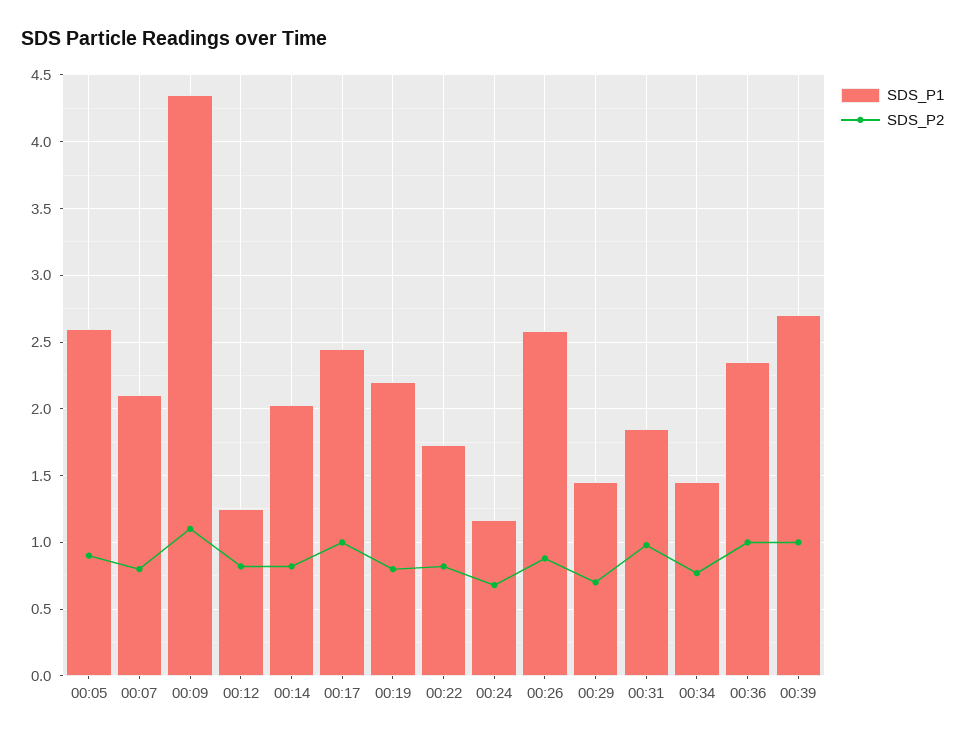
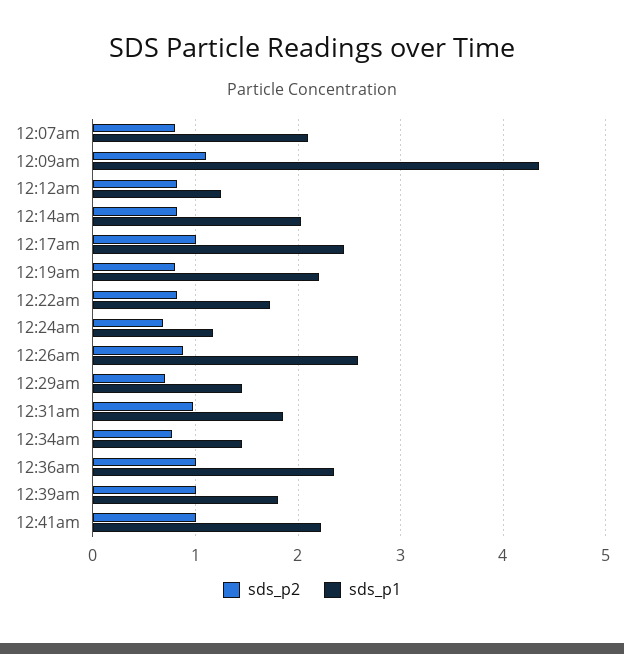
SDS_P1, 00:05: 2.6 -> none
SDS_P2, 00:05: 0.9 -> none
SDS_P1, 00:39: 2.7 -> 1.8
SDS_P2, 12:41am: none -> 1
SDS_P1, 12:41am: none -> 2.2

